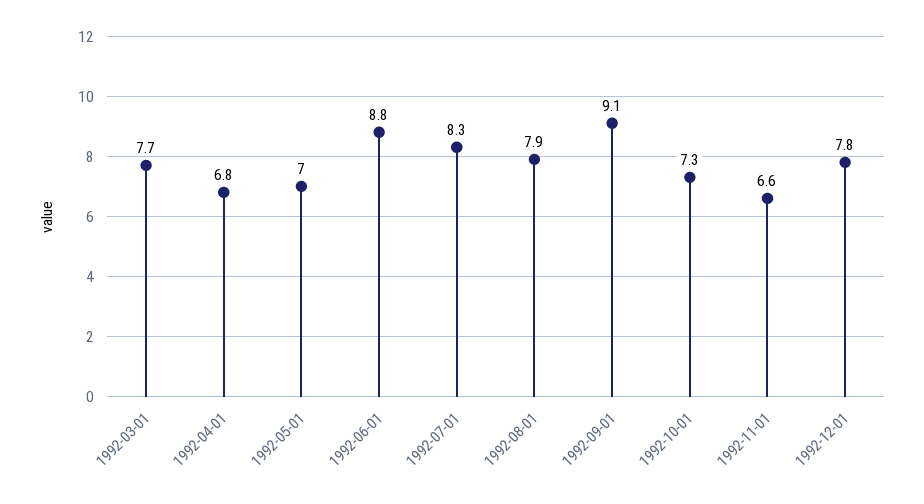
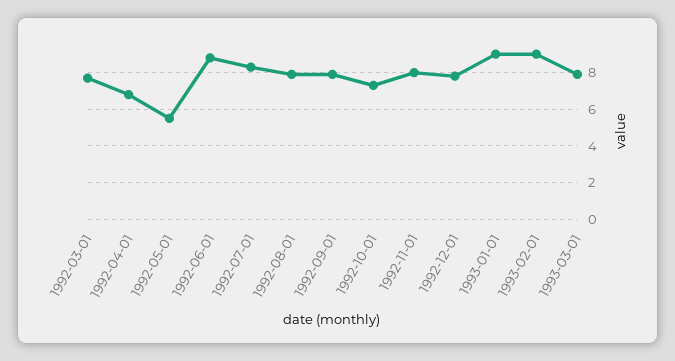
1992-05-01: 7 -> 5.5
1992-09-01: 9.1 -> 8
1992-11-01: 6.6 -> 8
1993-01-01: none -> 9
1993-02-01: none -> 9
1993-03-01: none -> 8

